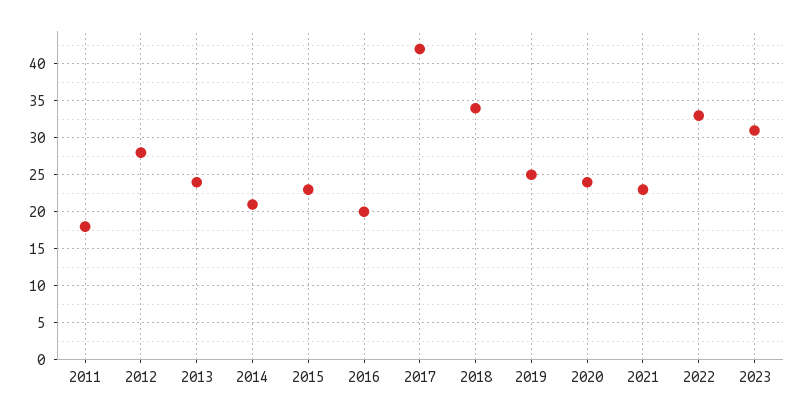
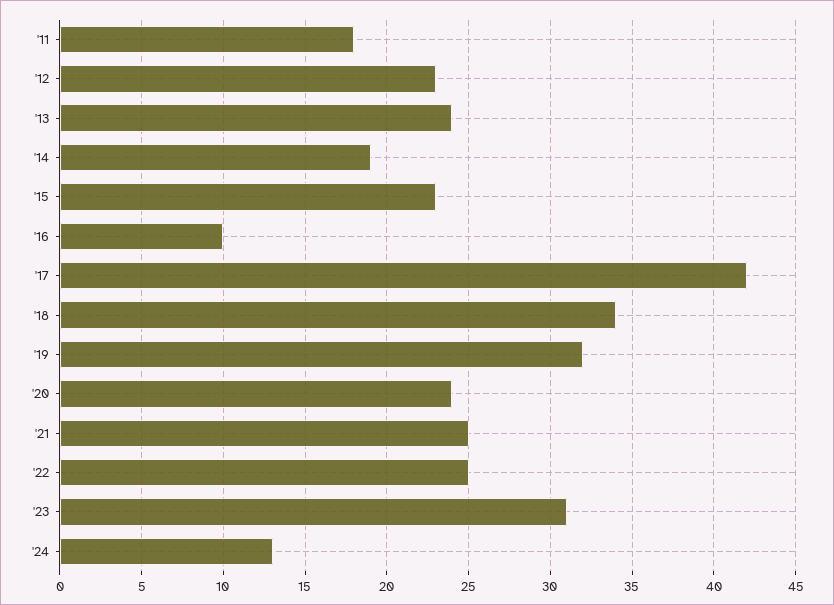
2012: 28 -> 23
2014: 21 -> 19
2016: 20 -> 10
2019: 25 -> 32
2021: 23 -> 25
2022: 33 -> 25
'24: none -> 13

